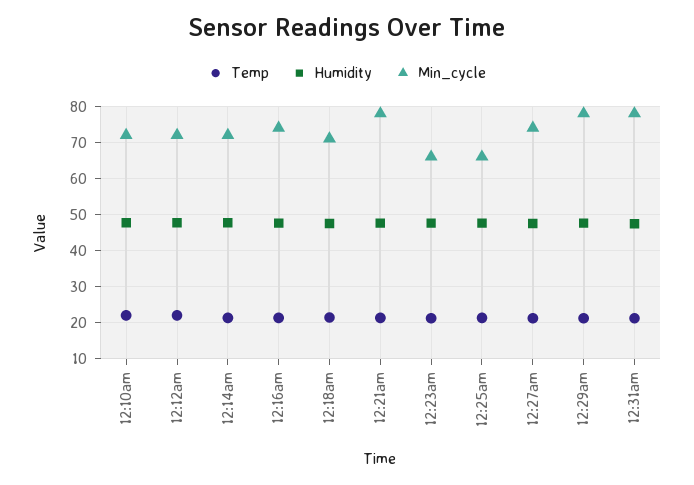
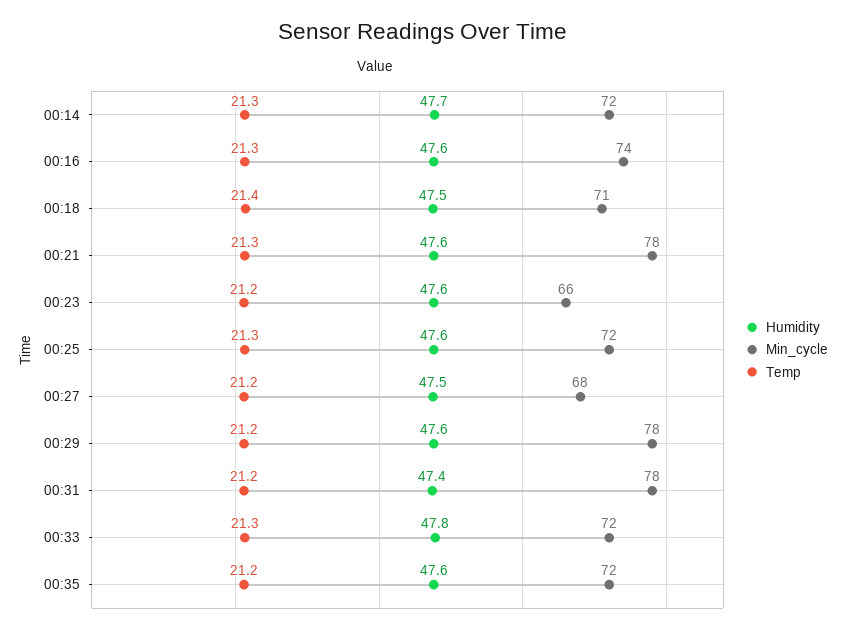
Temp, 12:10am: 22 -> none
Humidity, 12:10am: 48 -> none
Min_cycle, 12:10am: 72 -> none
Temp, 12:12am: 22 -> none
Humidity, 12:12am: 48 -> none
Min_cycle, 12:12am: 72 -> none
Min_cycle, 12:25am: 66 -> 72
Min_cycle, 12:27am: 74 -> 68
Humidity, 00:33: none -> 47.8
Min_cycle, 00:33: none -> 72
Temp, 00:33: none -> 21.3
Humidity, 00:35: none -> 47.6
Min_cycle, 00:35: none -> 72
Temp, 00:35: none -> 21.2

